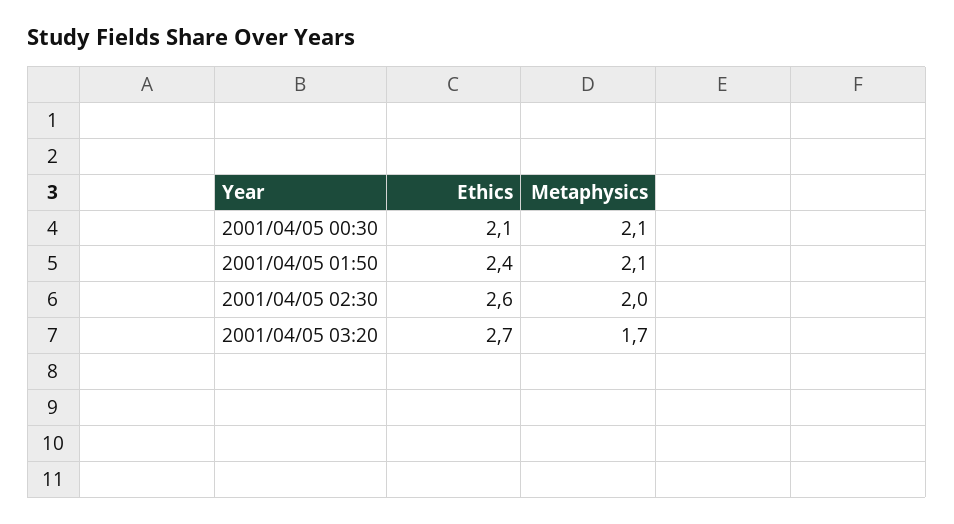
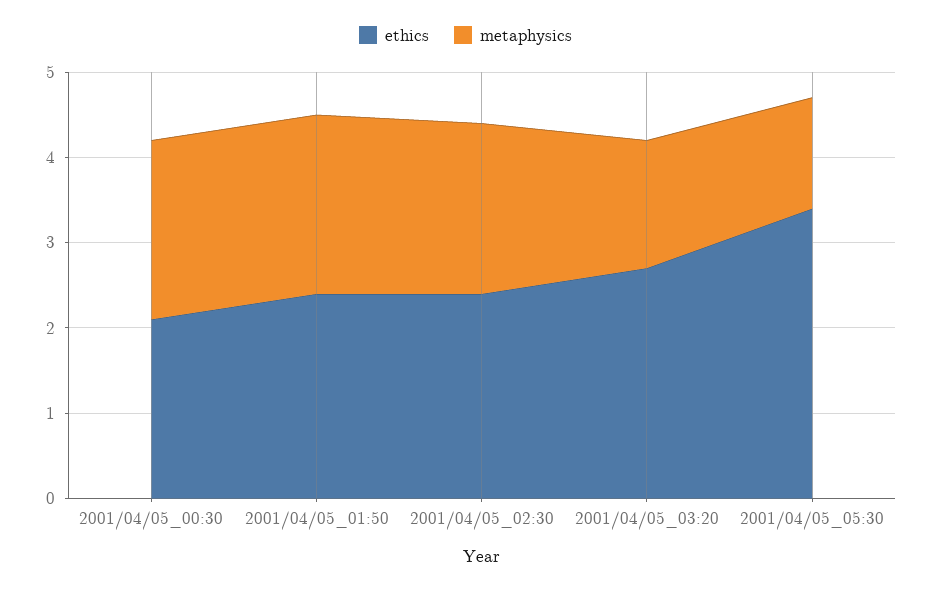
Ethics, 2001/04/05 02:30: 2.6 -> 2.4
Metaphysics, 2001/04/05 03:20: 1.7 -> 1.5
Ethics, 2001/04/05_05:30: none -> 3.4
Metaphysics, 2001/04/05_05:30: none -> 1.3

